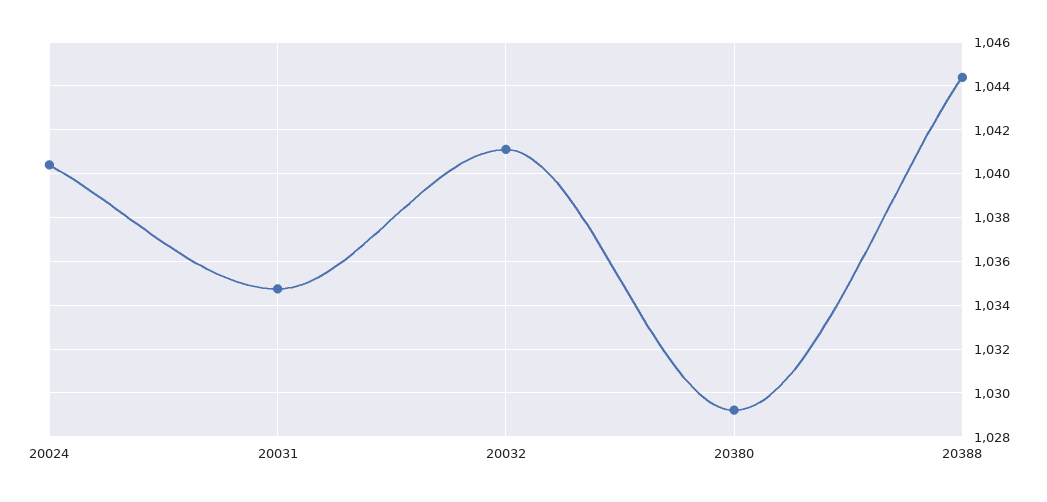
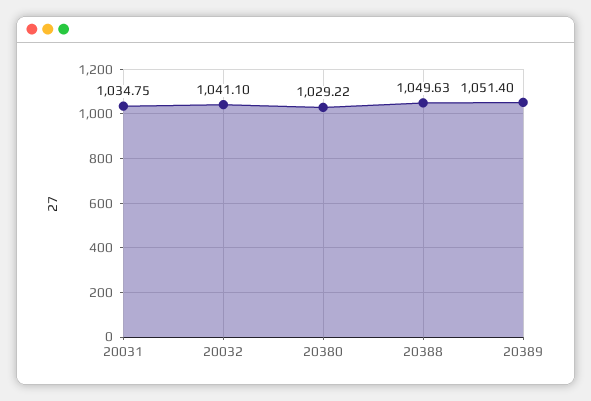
20024: 1040.5 -> none
20388: 1044.5 -> 1049.63
20389: none -> 1051.4

